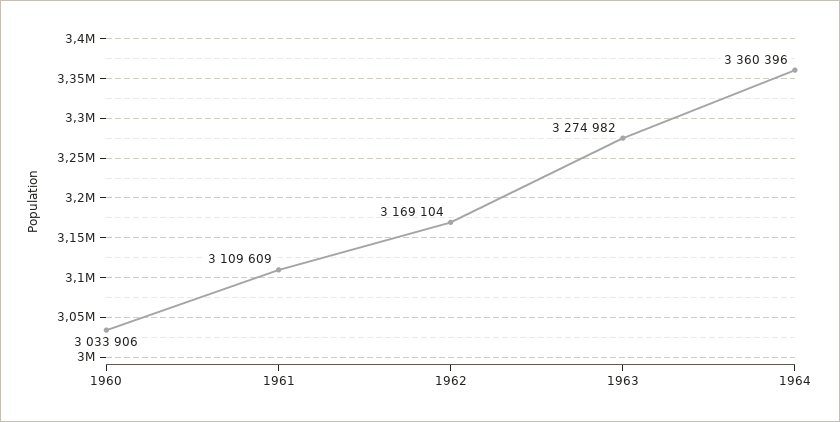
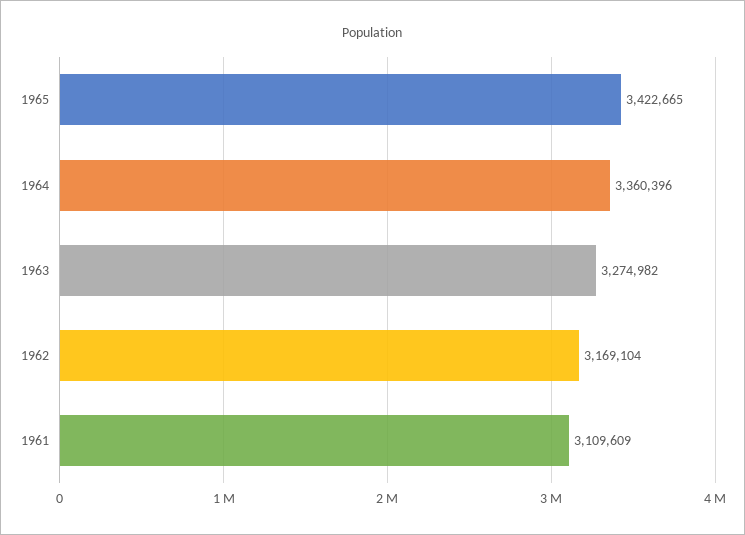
1960: 3033906 -> none
1965: none -> 3422665

